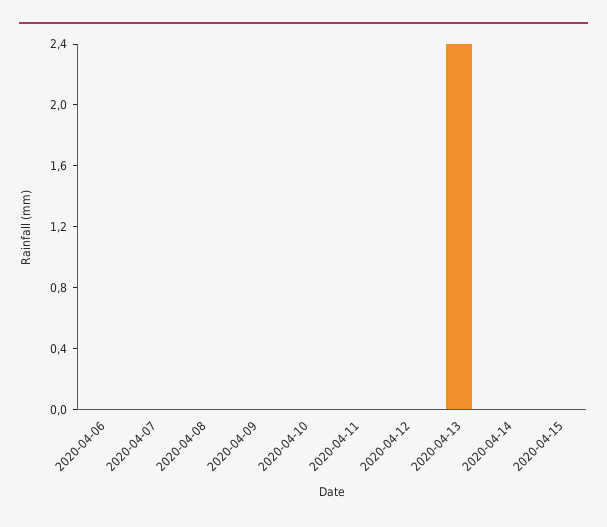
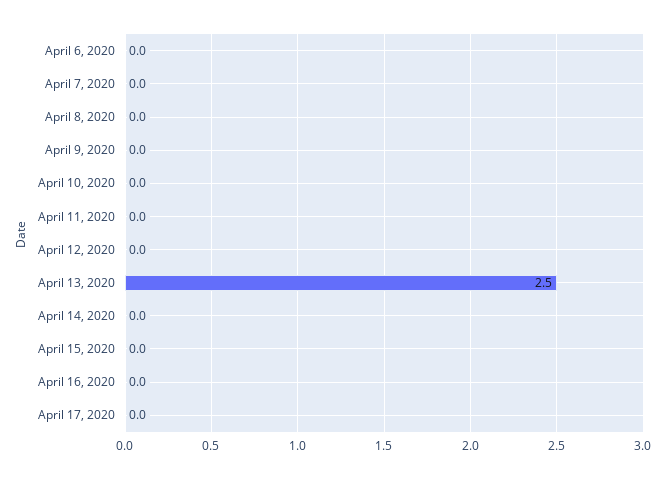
2020-04-13: 2.4 -> 2.5
April 16, 2020: none -> 0
April 17, 2020: none -> 0

